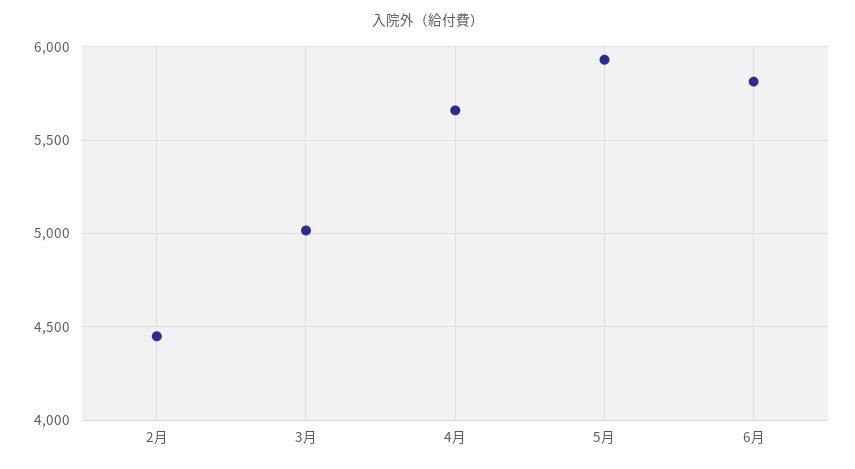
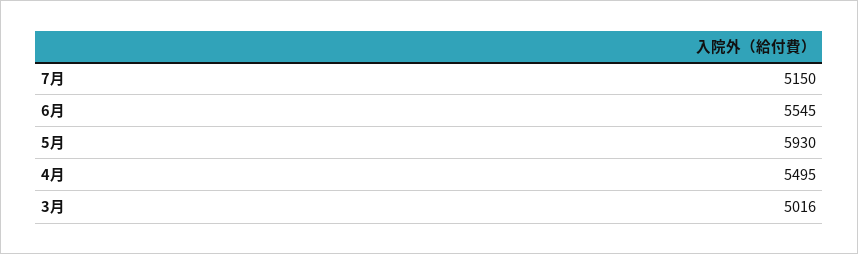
2月: 4450 -> none
4月: 5650 -> 5495
6月: 5800 -> 5545
7月: none -> 5150

